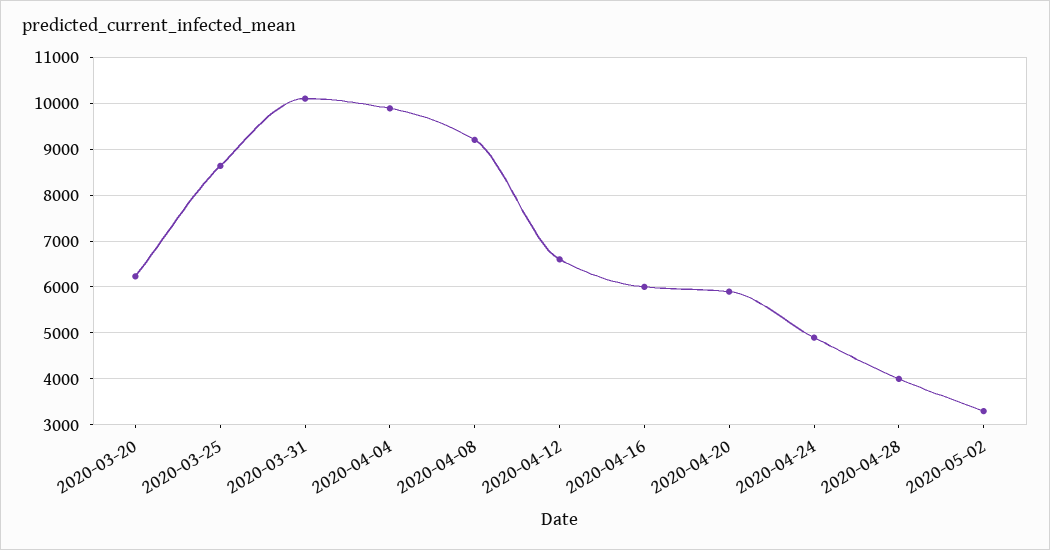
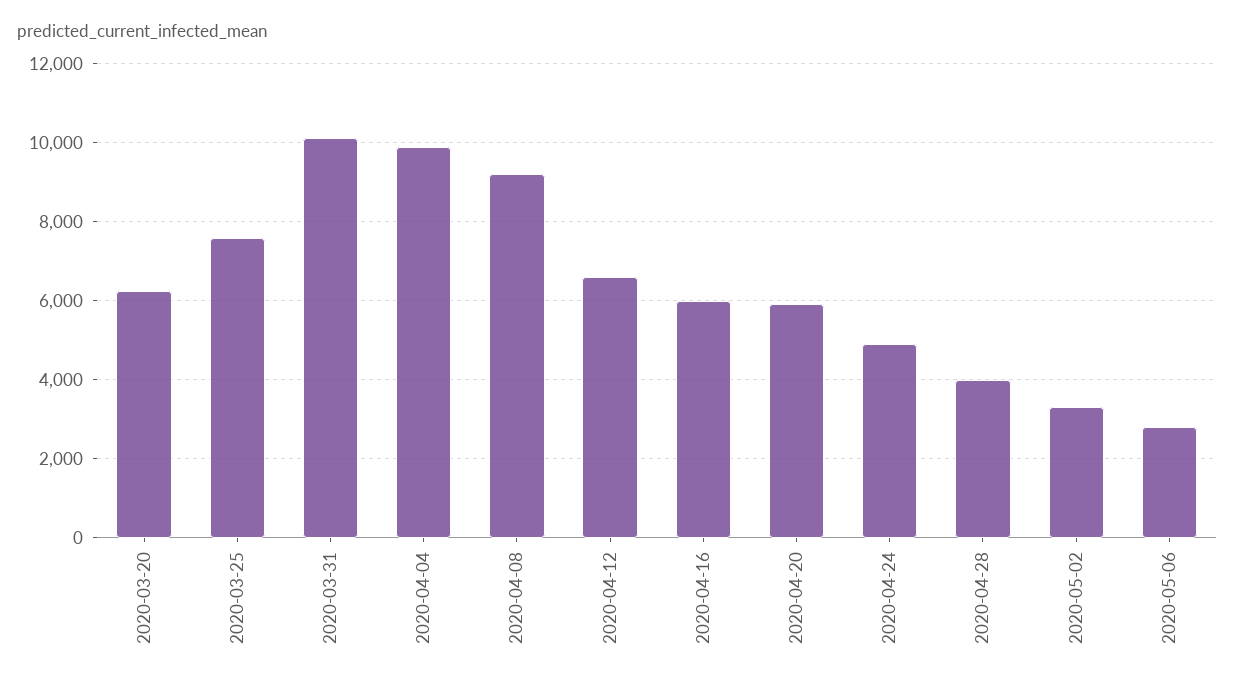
2020-03-25: 8600 -> 7600
2020-05-06: none -> 2800

